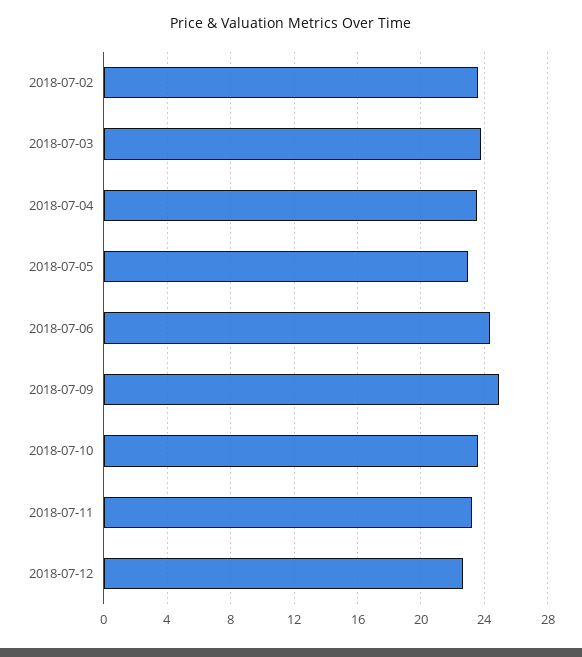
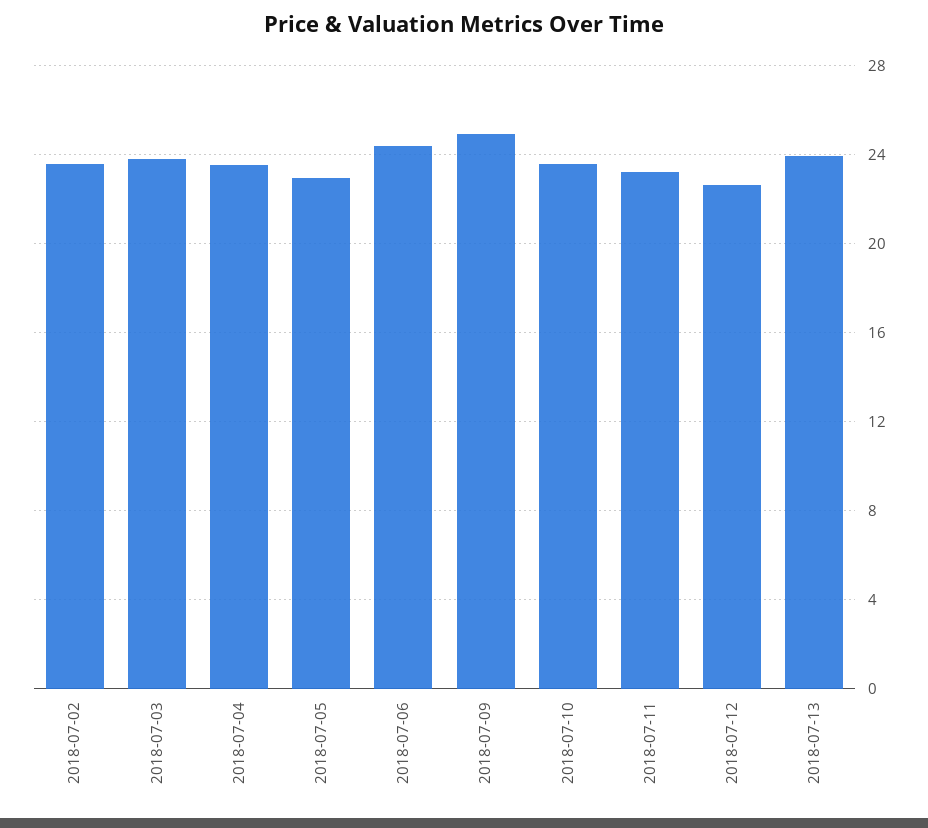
2018-07-13: none -> 24

